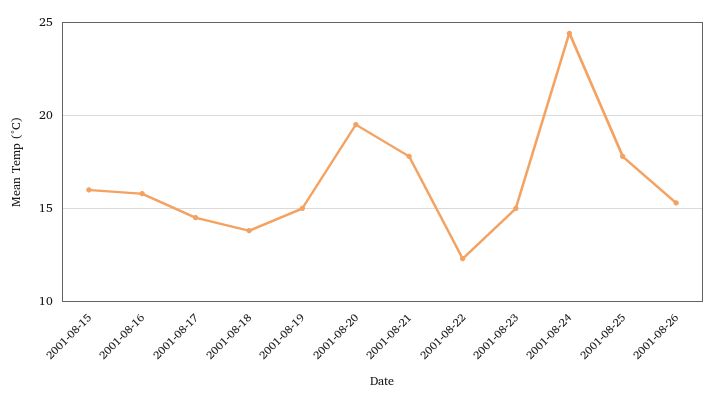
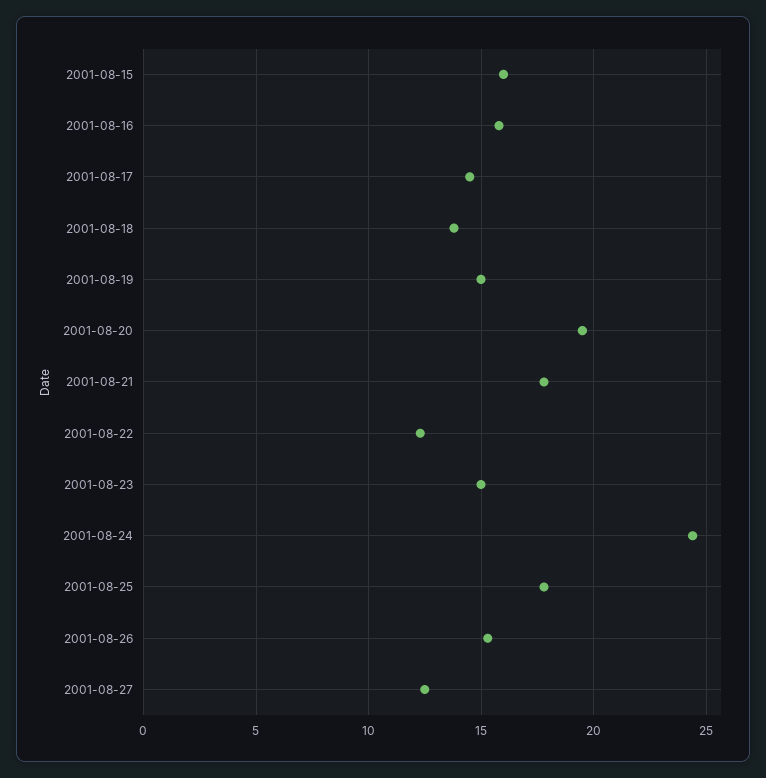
2001-08-27: none -> 12.5

